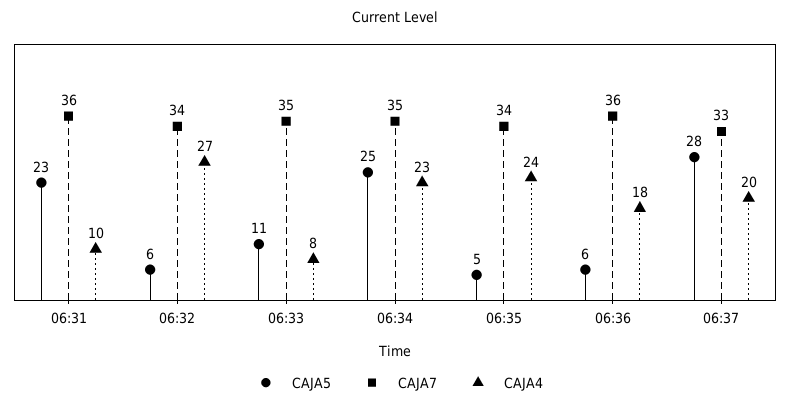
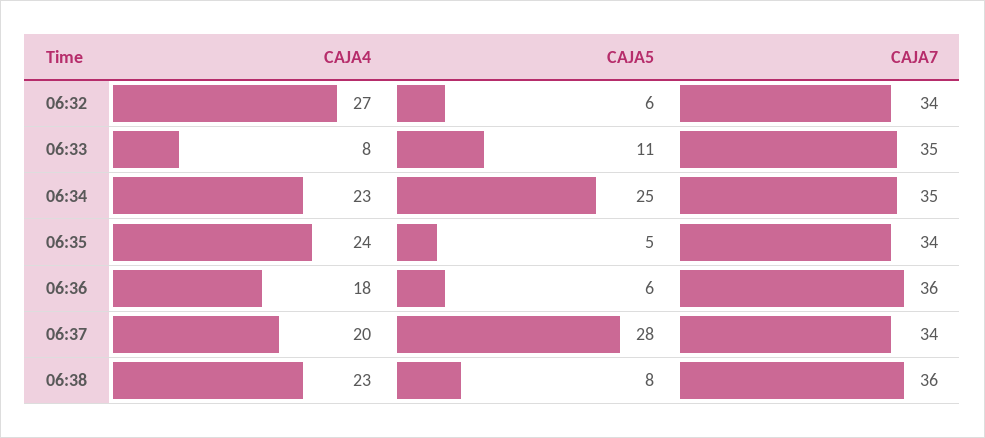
CAJA5, 06:31: 23 -> none
CAJA7, 06:31: 36 -> none
CAJA4, 06:31: 10 -> none
CAJA7, 06:37: 33 -> 34
CAJA4, 06:38: none -> 23
CAJA5, 06:38: none -> 8
CAJA7, 06:38: none -> 36

